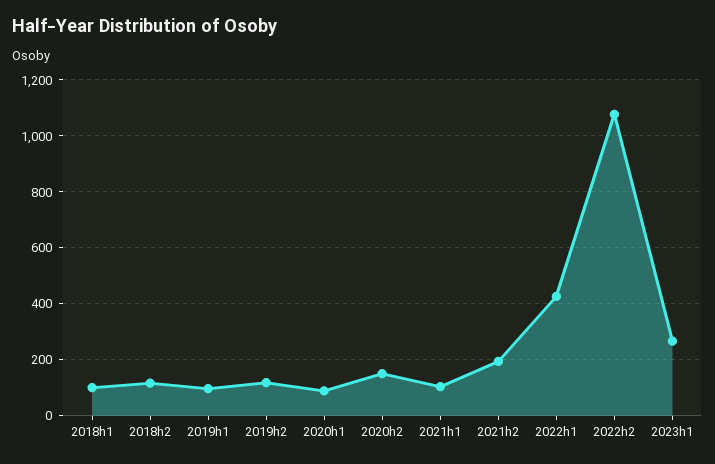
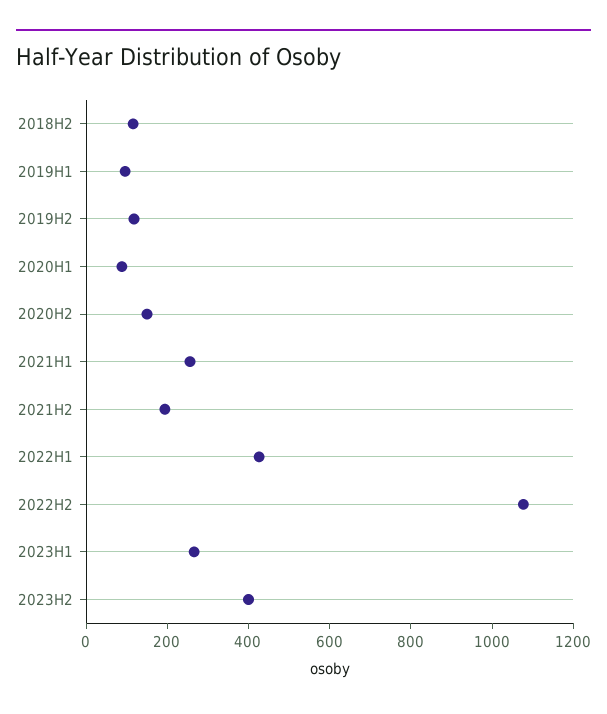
2018h1: 100 -> none
2021h1: 100 -> 250
2023H2: none -> 400

